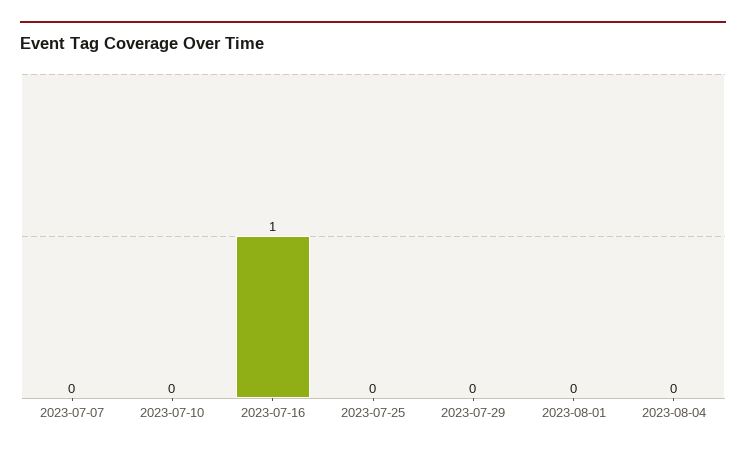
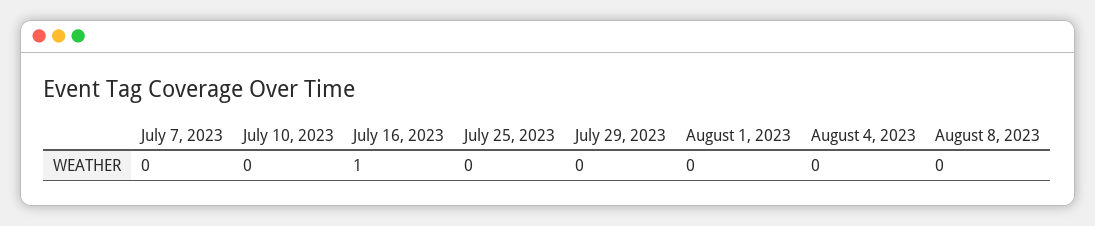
August 8, 2023: none -> 0

